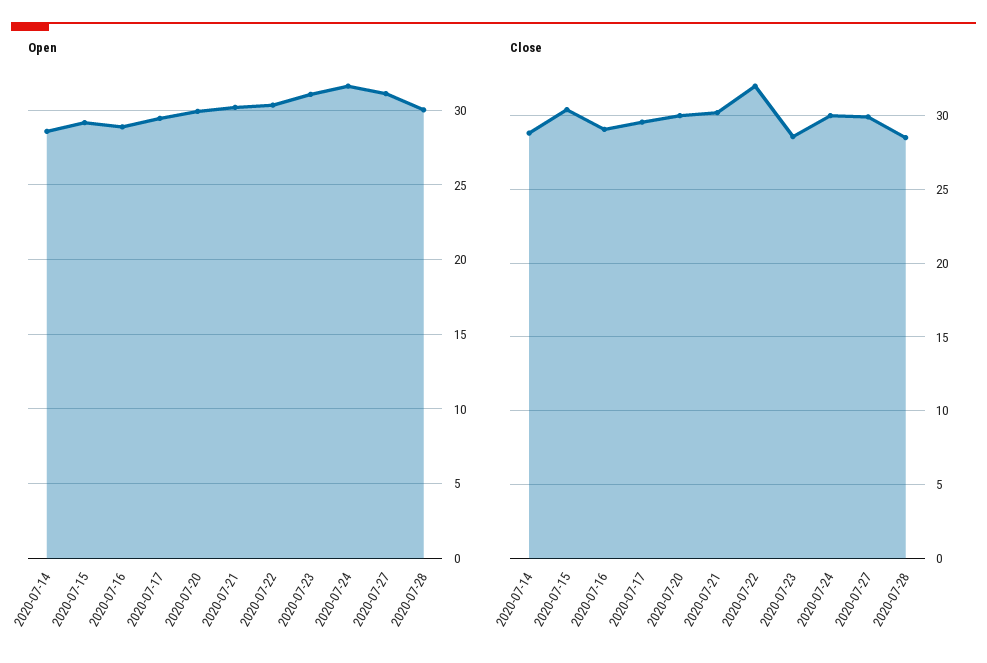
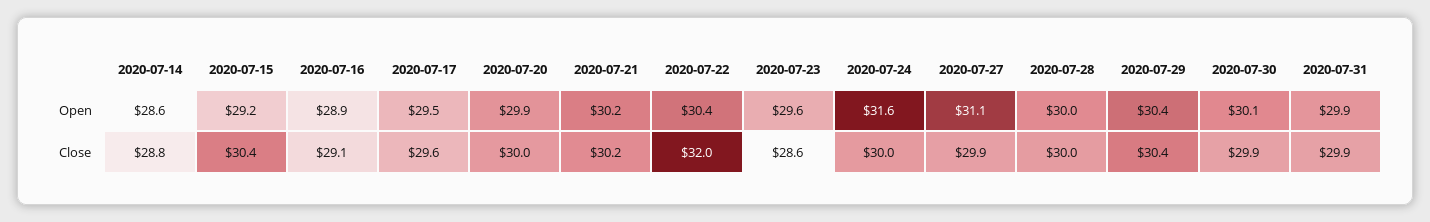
Open, 2020-07-23: 31 -> 29.6
Close, 2020-07-28: 28.5 -> 30
Open, 2020-07-29: none -> 30.4
Open, 2020-07-30: none -> 30.1
Open, 2020-07-31: none -> 29.9
Close, 2020-07-29: none -> 30.4
Close, 2020-07-30: none -> 29.9
Close, 2020-07-31: none -> 29.9

